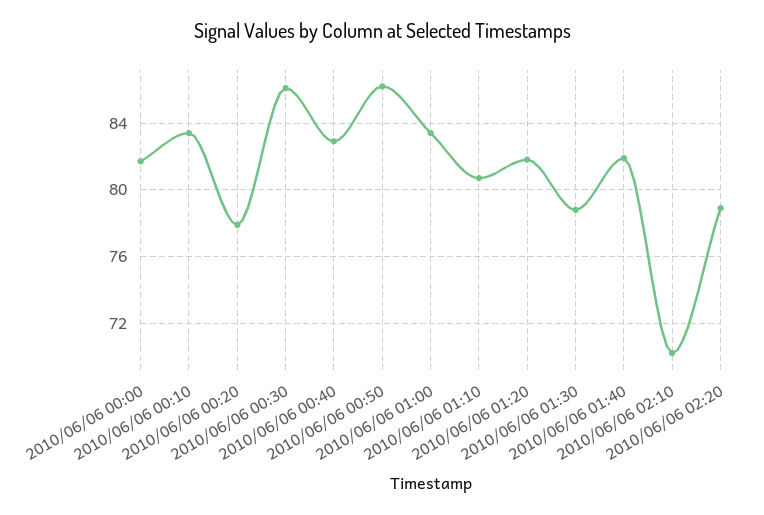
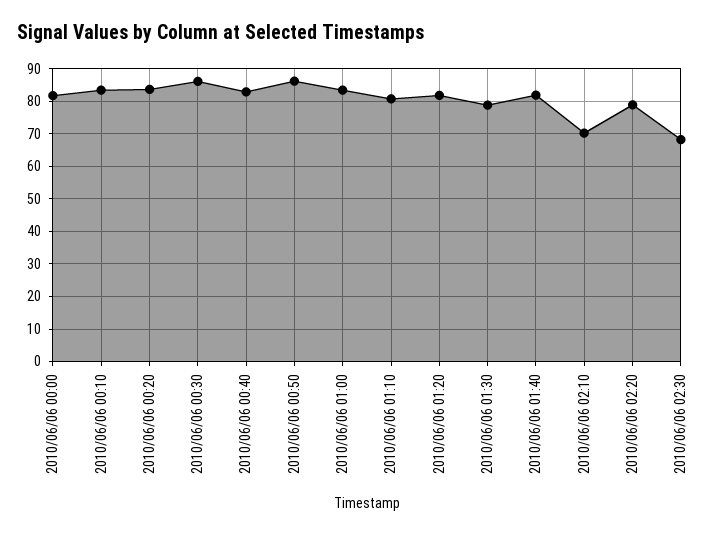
2010/06/06 00:20: 78 -> 84
2010/06/06 02:30: none -> 68

